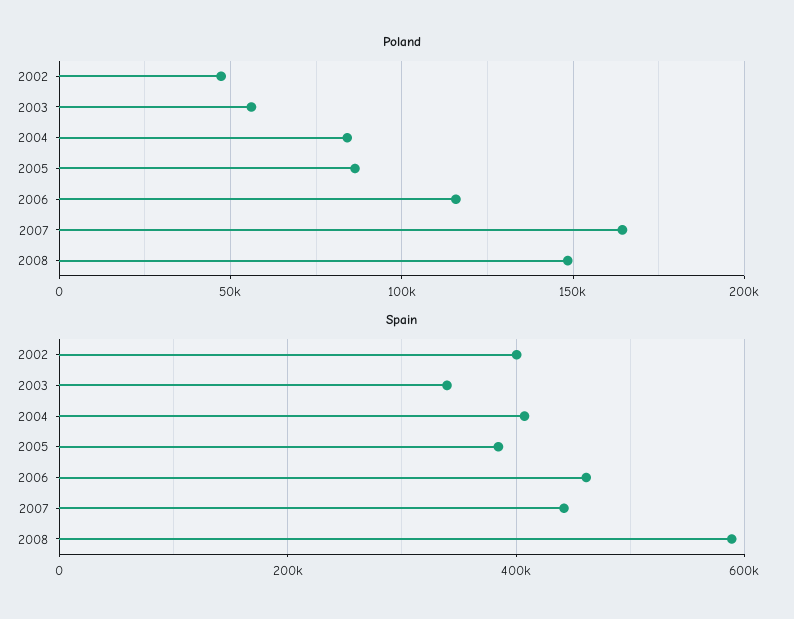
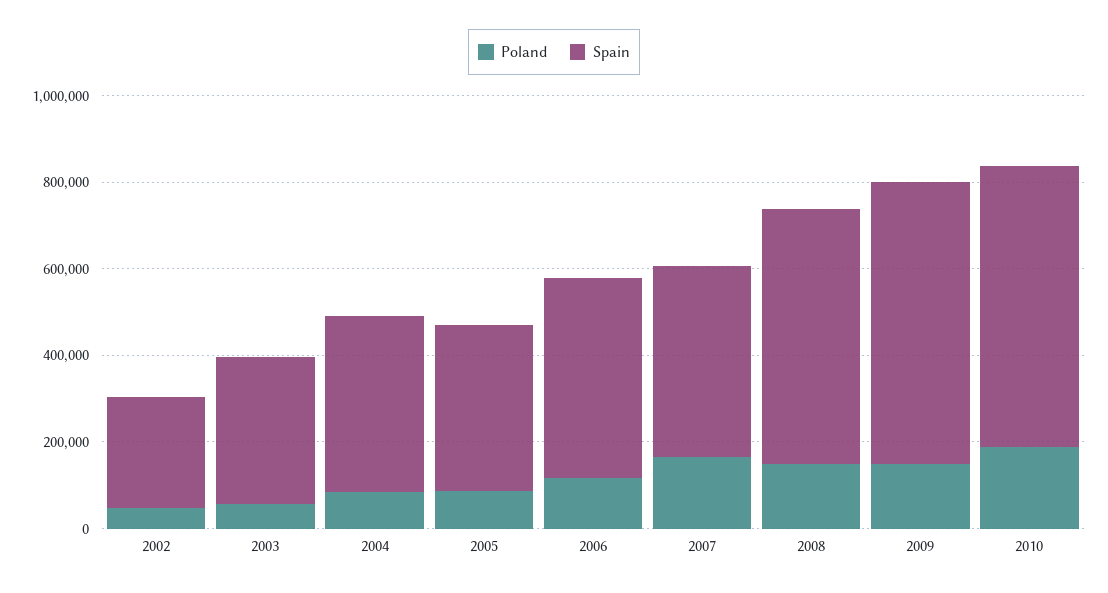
Spain, 2002: 400000 -> 250000
Poland, 2009: none -> 150000
Spain, 2009: none -> 650000
Poland, 2010: none -> 200000
Spain, 2010: none -> 650000

